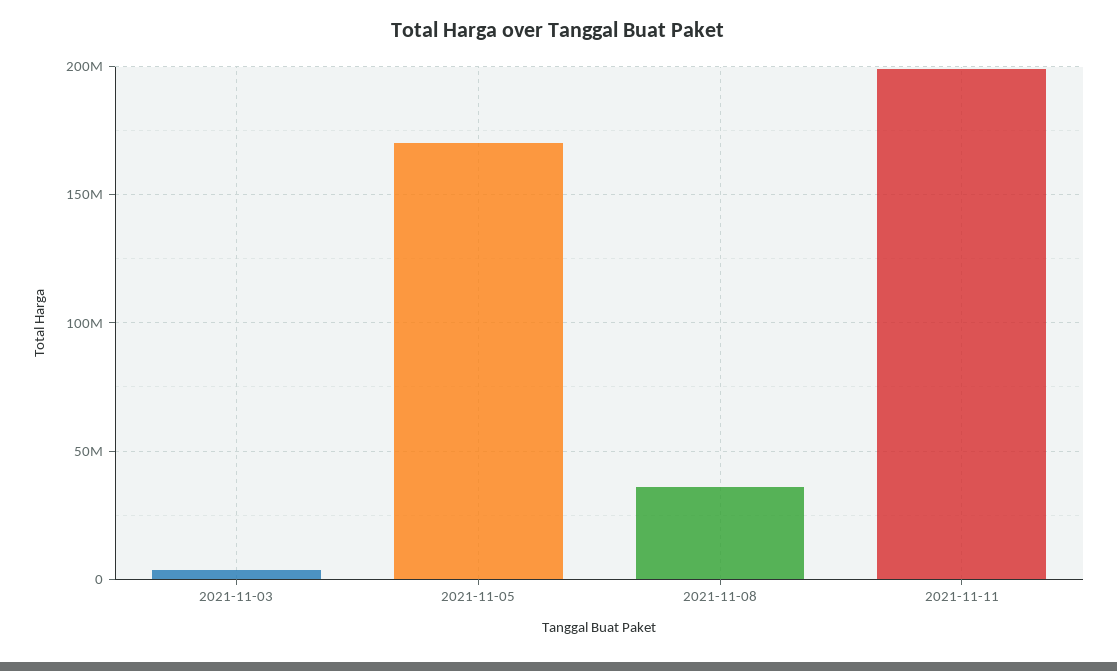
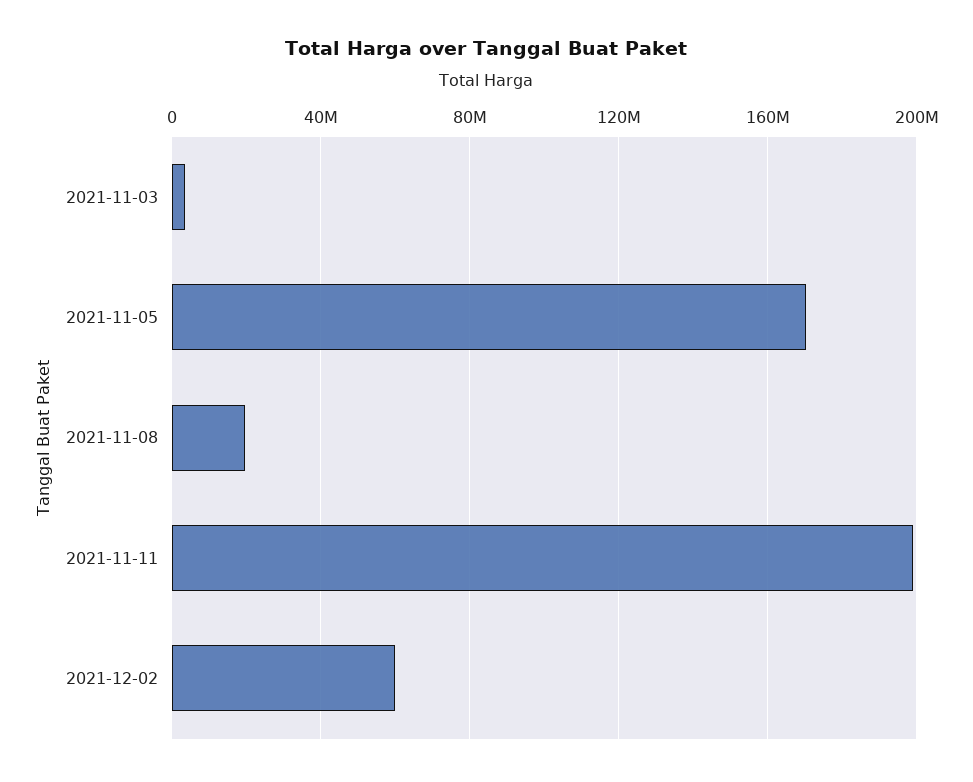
2021-11-08: 35000000 -> 20000000
2021-12-02: none -> 60000000

